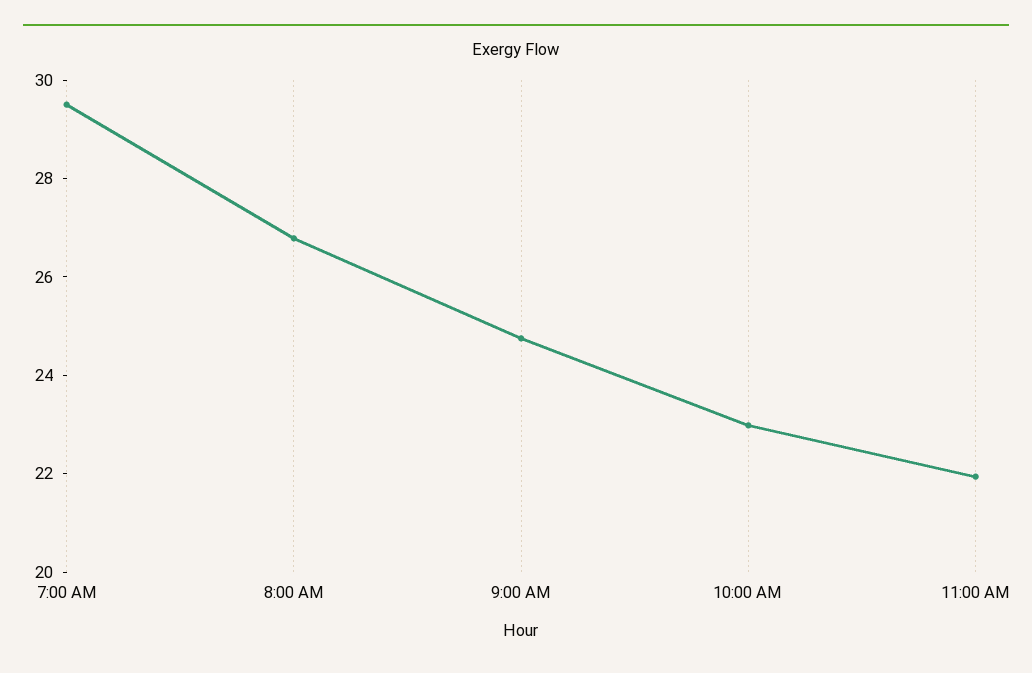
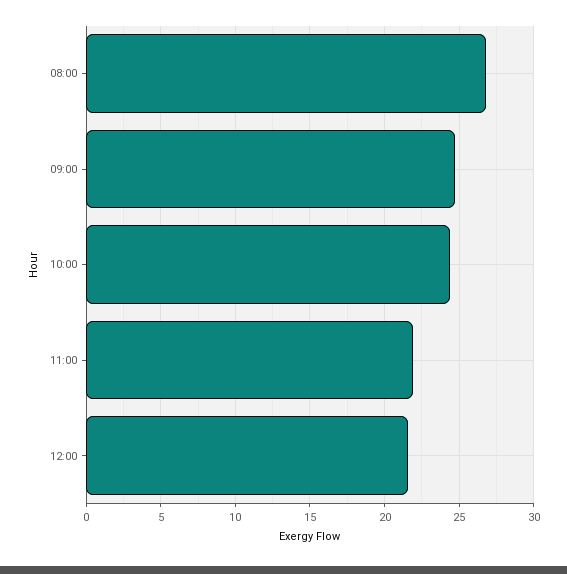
7:00 AM: 29.5 -> none
10:00 AM: 23 -> 24.5
12:00: none -> 21.5

